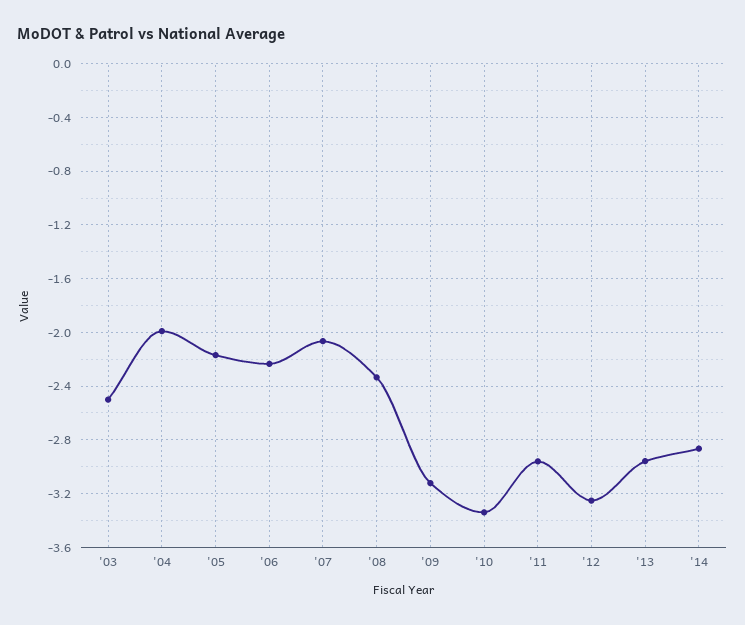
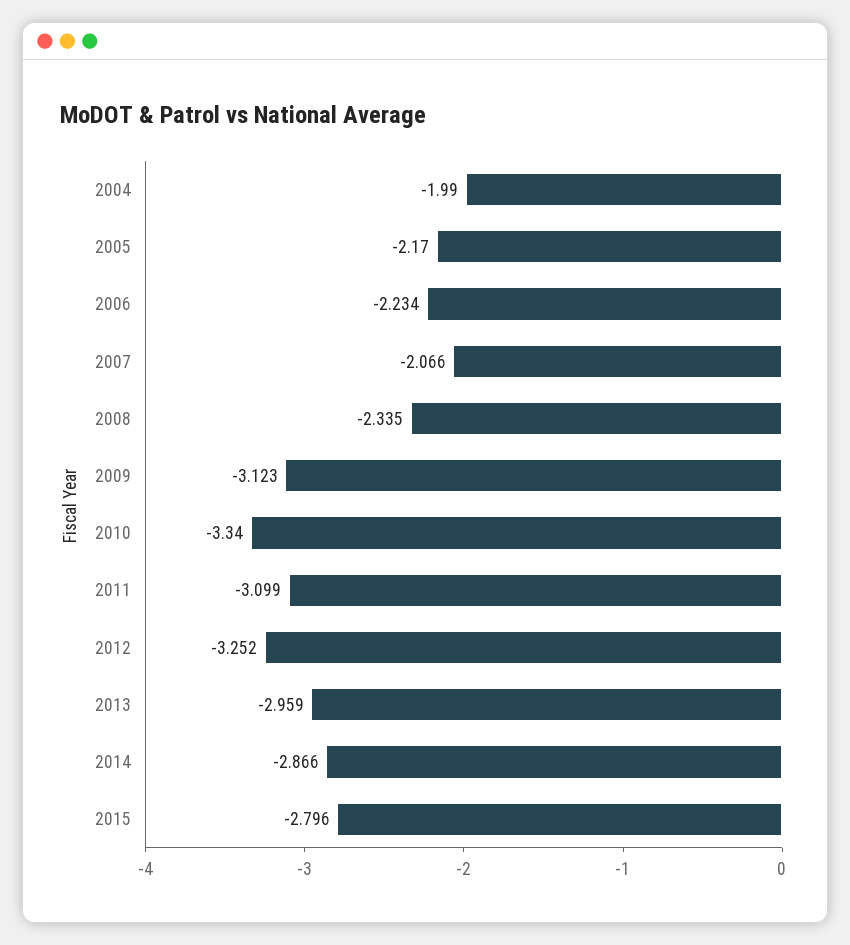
'03: -2.5 -> none
'11: -2.95 -> -3.099
2015: none -> -2.796

